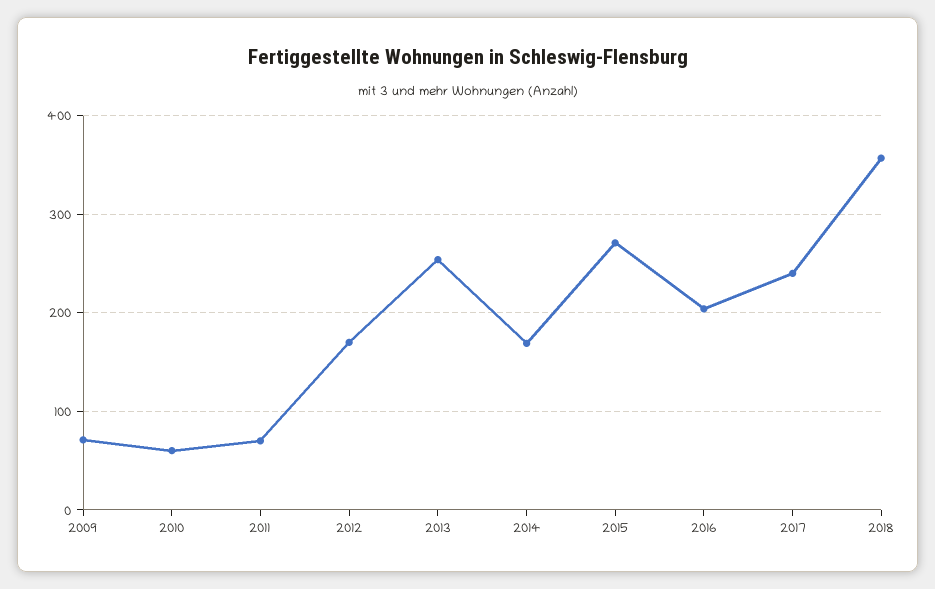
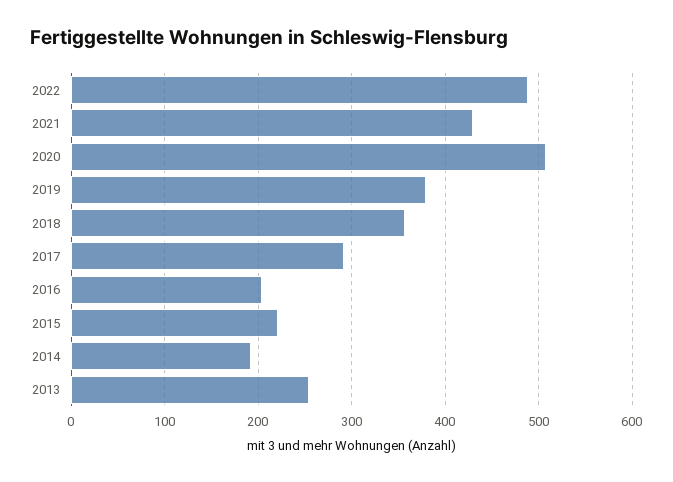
2009: 70 -> none
2010: 60 -> none
2011: 70 -> none
2012: 170 -> none
2014: 170 -> 190
2015: 270 -> 220
2017: 240 -> 290
2022: none -> 490
2021: none -> 430
2020: none -> 510
2019: none -> 380

